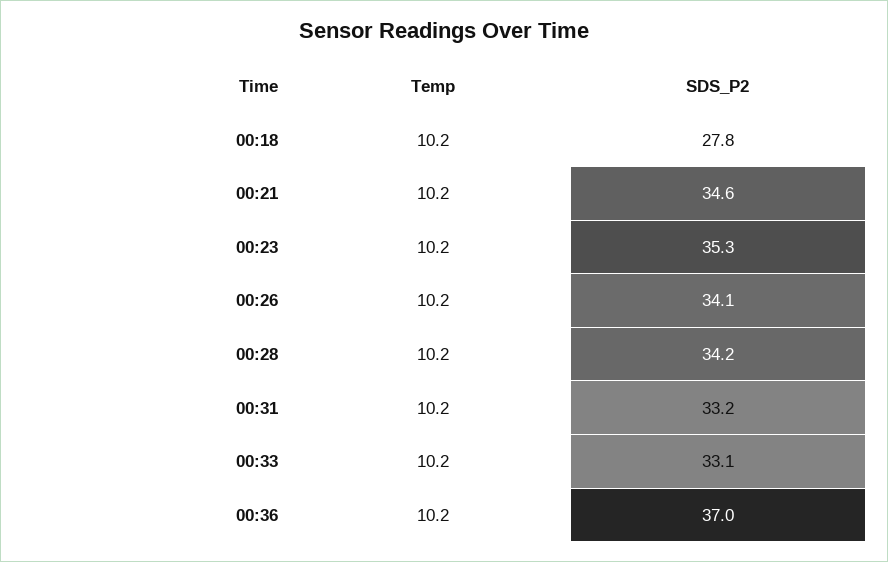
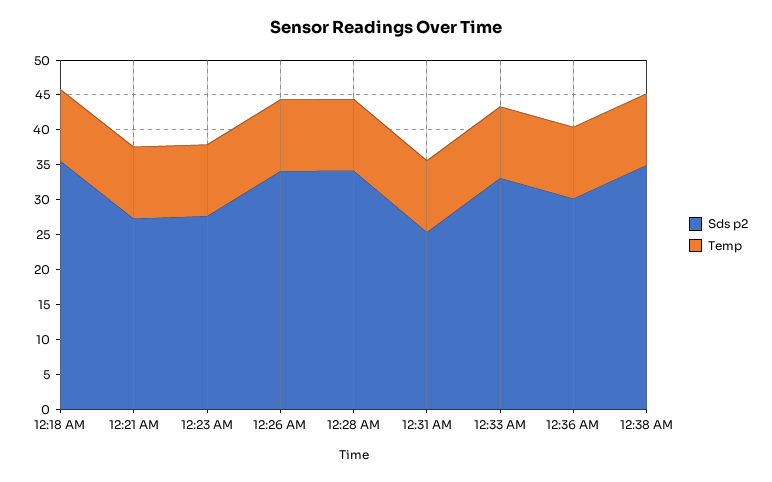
SDS_P2, 00:18: 27.8 -> 35
SDS_P2, 00:21: 34.6 -> 27.5
SDS_P2, 00:23: 35.3 -> 27.5
SDS_P2, 00:31: 33.2 -> 25
SDS_P2, 00:36: 37 -> 30
SDS_P2, 12:38 AM: none -> 35
Temp, 12:38 AM: none -> 10

